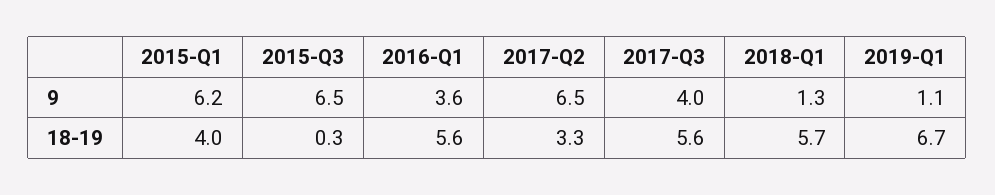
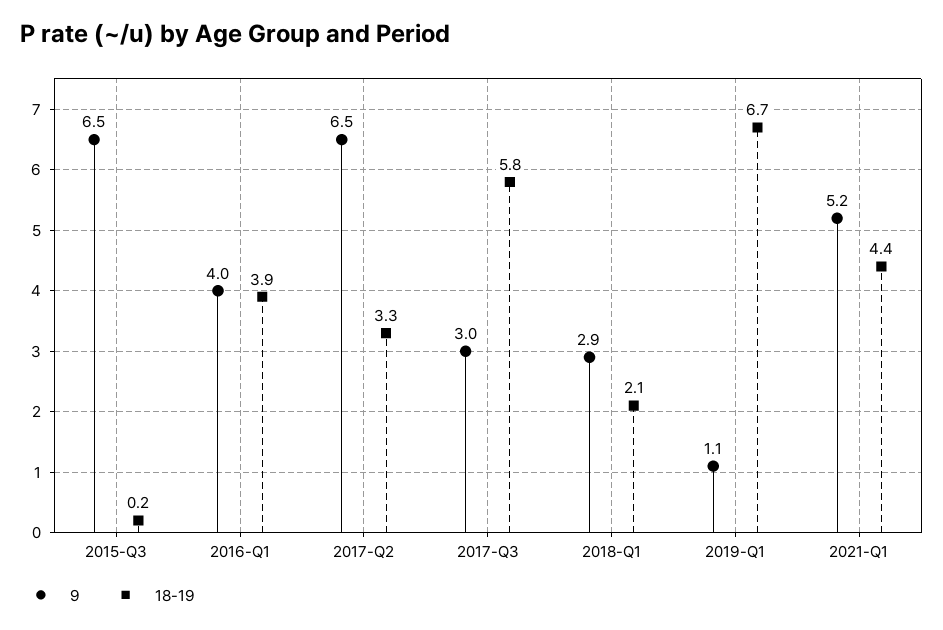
9, 2015-Q1: 6.2 -> none
9, 2016-Q1: 3.6 -> 4
9, 2017-Q3: 4 -> 3
9, 2018-Q1: 1.3 -> 2.9
18-19, 2015-Q1: 4 -> none
18-19, 2015-Q3: 0.3 -> 0.2
18-19, 2016-Q1: 5.6 -> 3.9
18-19, 2017-Q3: 5.6 -> 5.8
18-19, 2018-Q1: 5.7 -> 2.1
9, 2021-Q1: none -> 5.2
18-19, 2021-Q1: none -> 4.4

